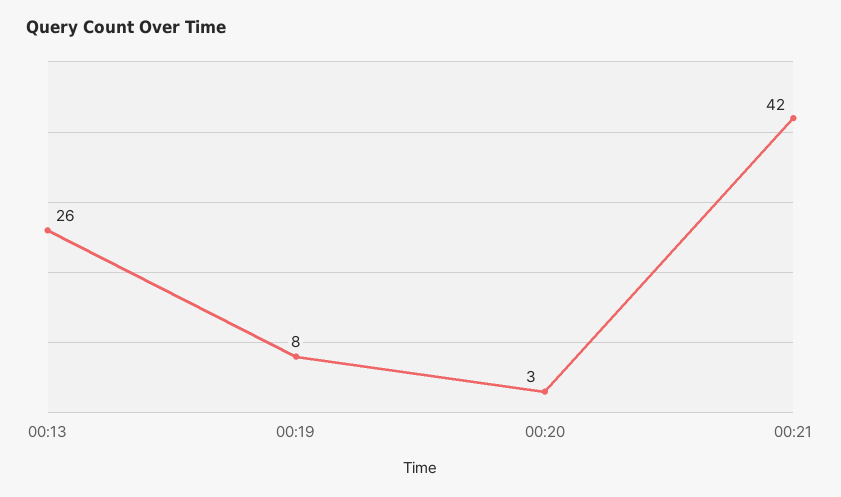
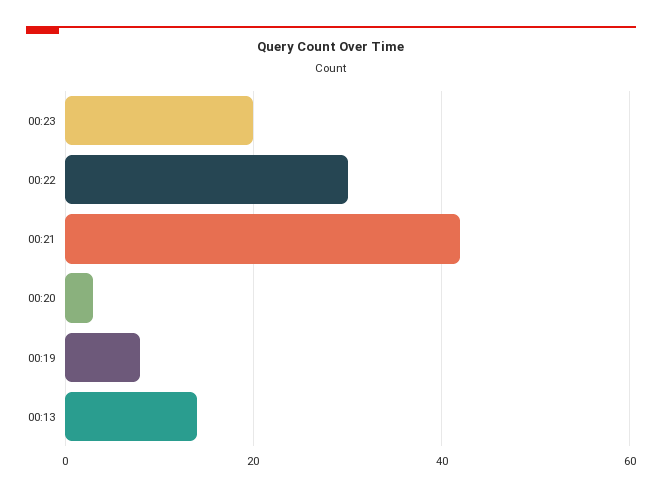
00:13: 26 -> 15
00:23: none -> 20
00:22: none -> 30

